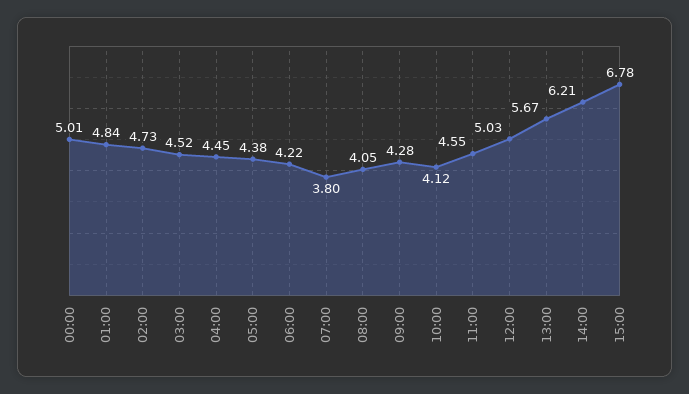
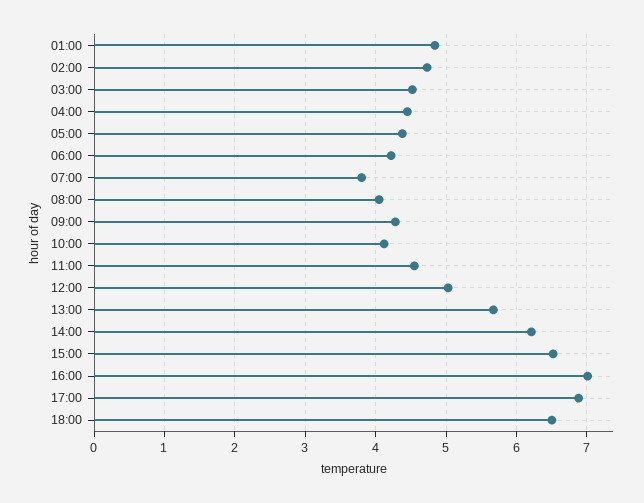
00:00: 5.01 -> none
15:00: 6.78 -> 6.5
16:00: none -> 7
17:00: none -> 6.9
18:00: none -> 6.5

